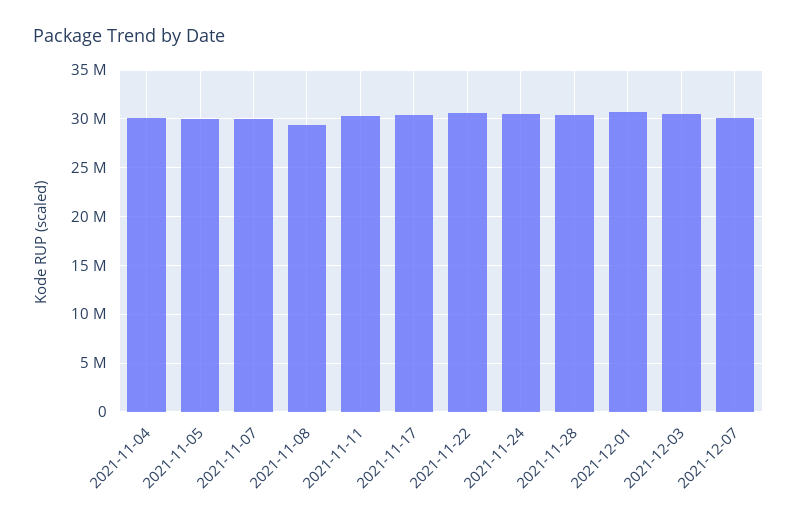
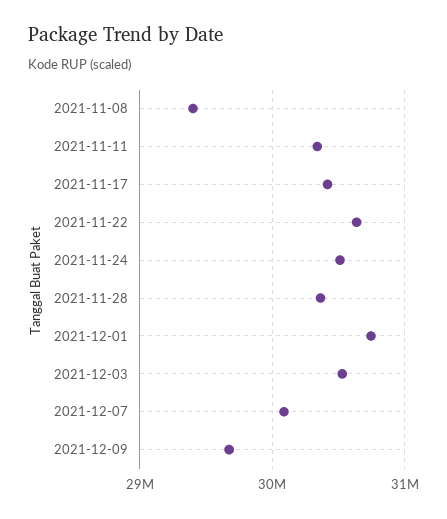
2021-11-04: 30000000 -> none
2021-11-05: 30000000 -> none
2021-11-07: 30000000 -> none
2021-12-09: none -> 29700000

